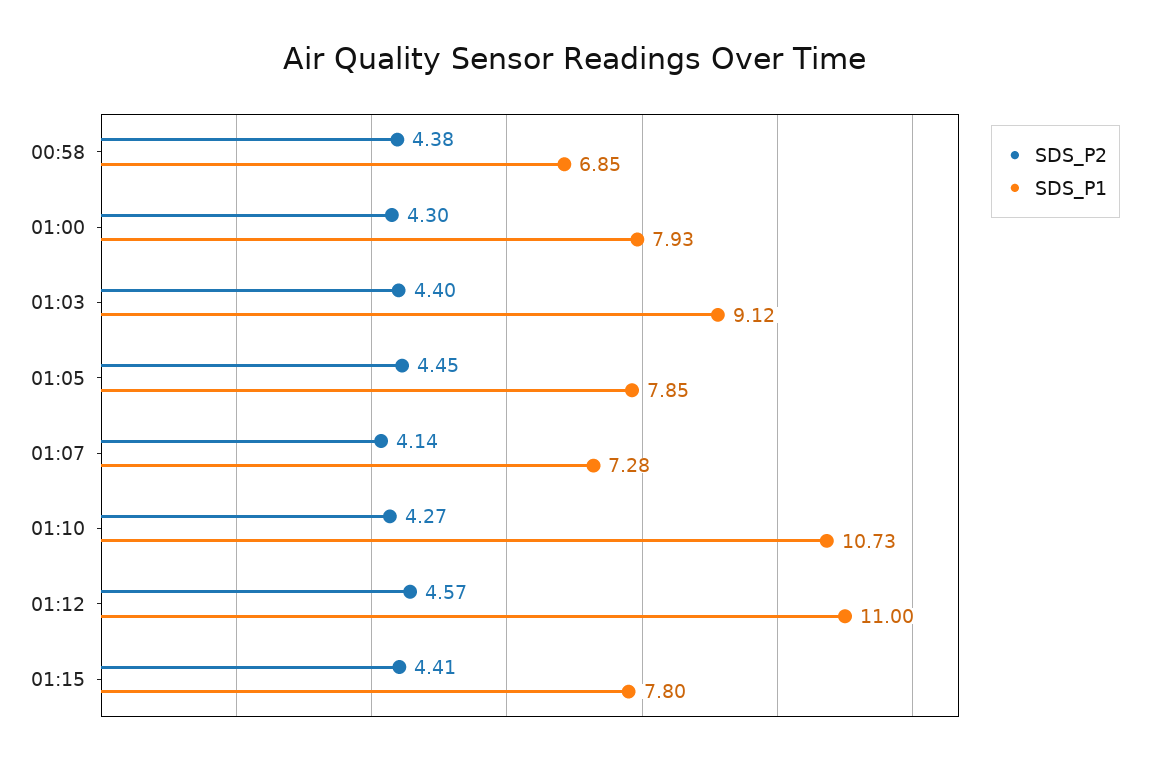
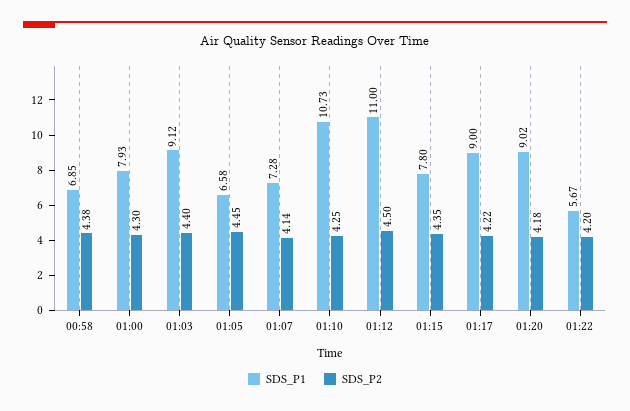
SDS_P1, 01:05: 7.85 -> 6.58
SDS_P2, 01:10: 4.27 -> 4.25
SDS_P2, 01:12: 4.57 -> 4.5
SDS_P2, 01:15: 4.41 -> 4.35
SDS_P1, 01:17: none -> 9
SDS_P2, 01:17: none -> 4.22
SDS_P1, 01:20: none -> 9.02
SDS_P2, 01:20: none -> 4.18
SDS_P1, 01:22: none -> 5.67
SDS_P2, 01:22: none -> 4.2

